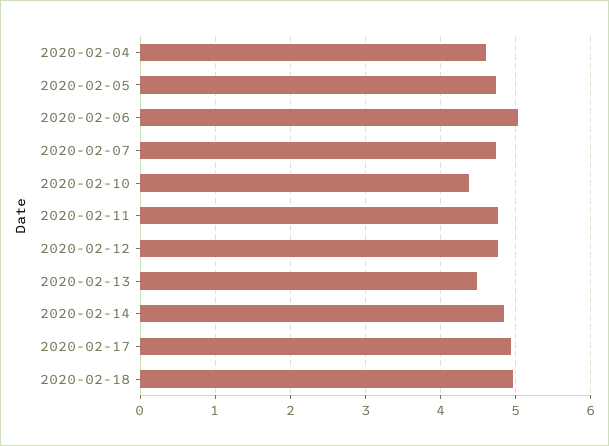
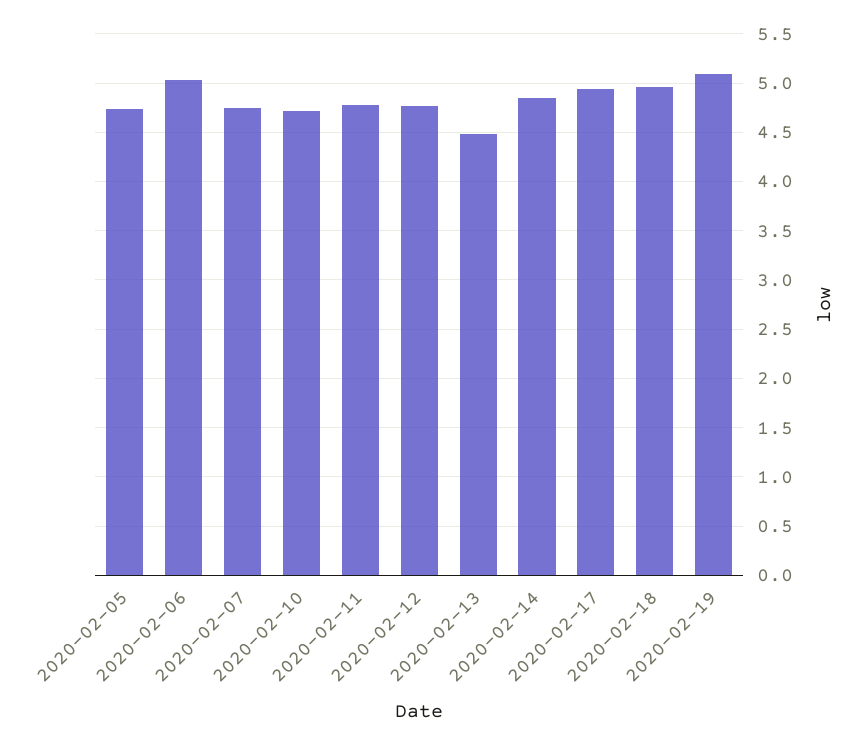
2020-02-04: 4.6 -> none
2020-02-10: 4.4 -> 4.7
2020-02-19: none -> 5.1

